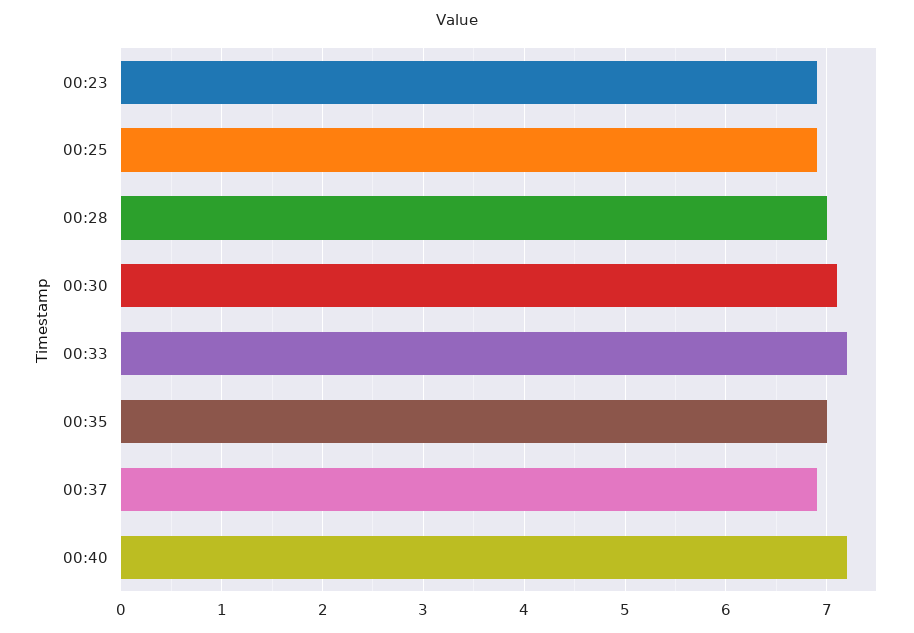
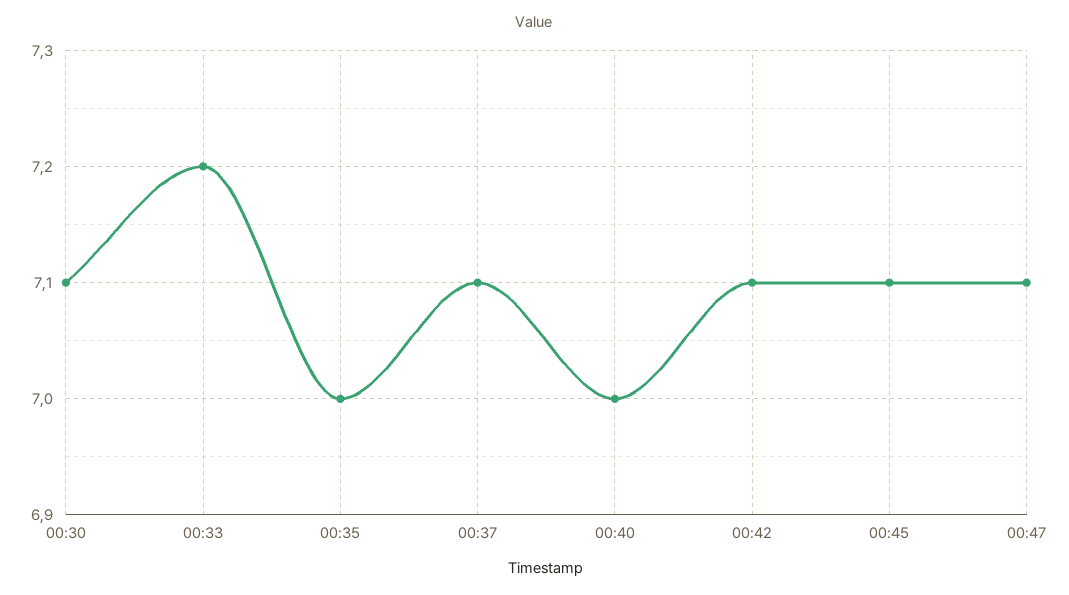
00:23: 6.9 -> none
00:25: 6.9 -> none
00:28: 7 -> none
00:37: 6.9 -> 7.1
00:40: 7.2 -> 7
00:42: none -> 7.1
00:45: none -> 7.1
00:47: none -> 7.1

